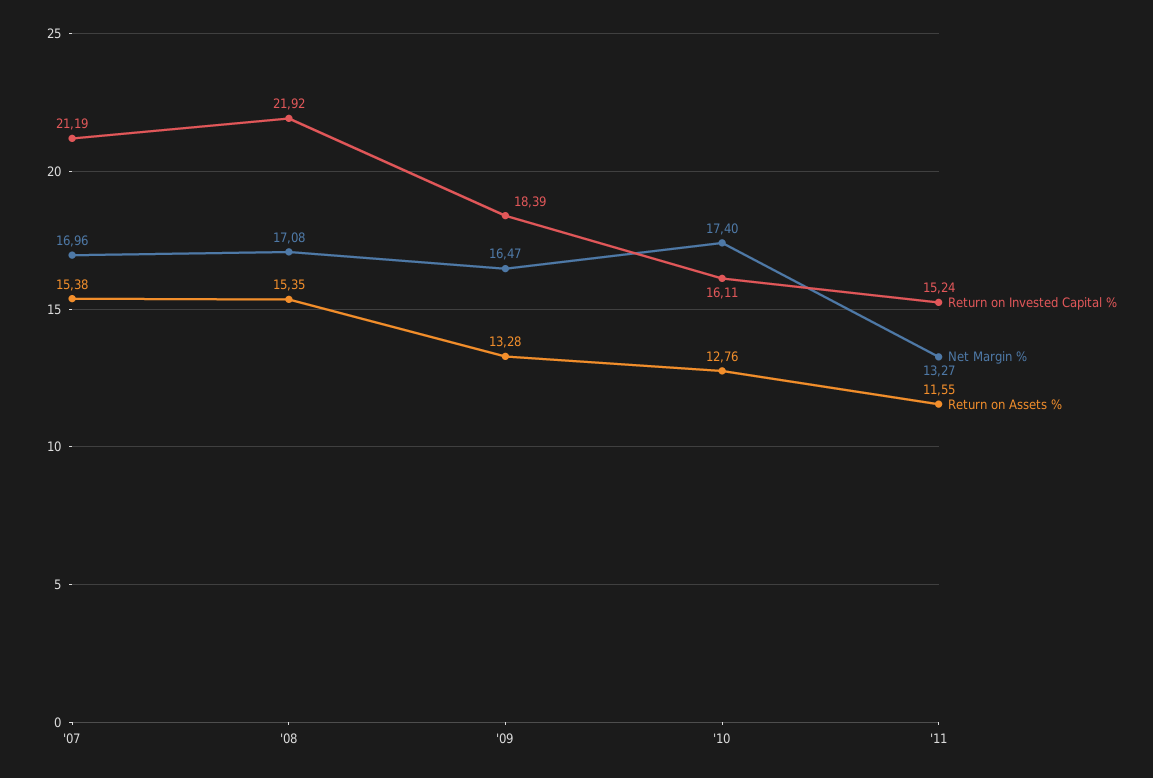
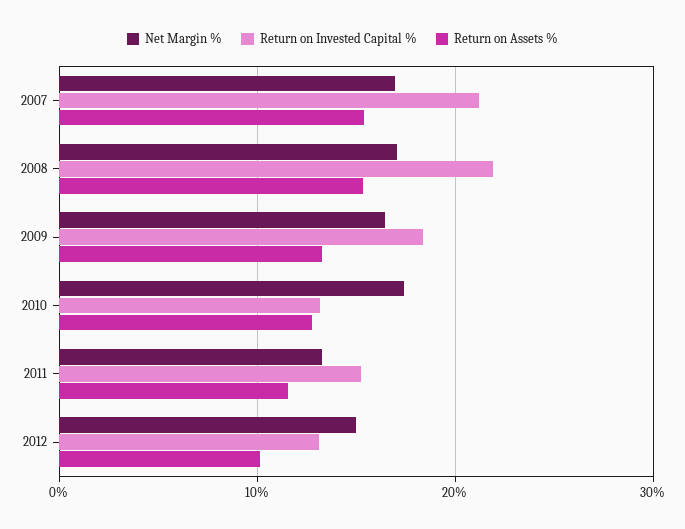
Return on Invested Capital %, '10: 16.11 -> 13
Net Margin %, 2012: none -> 15
Return on Invested Capital %, 2012: none -> 13
Return on Assets %, 2012: none -> 10

